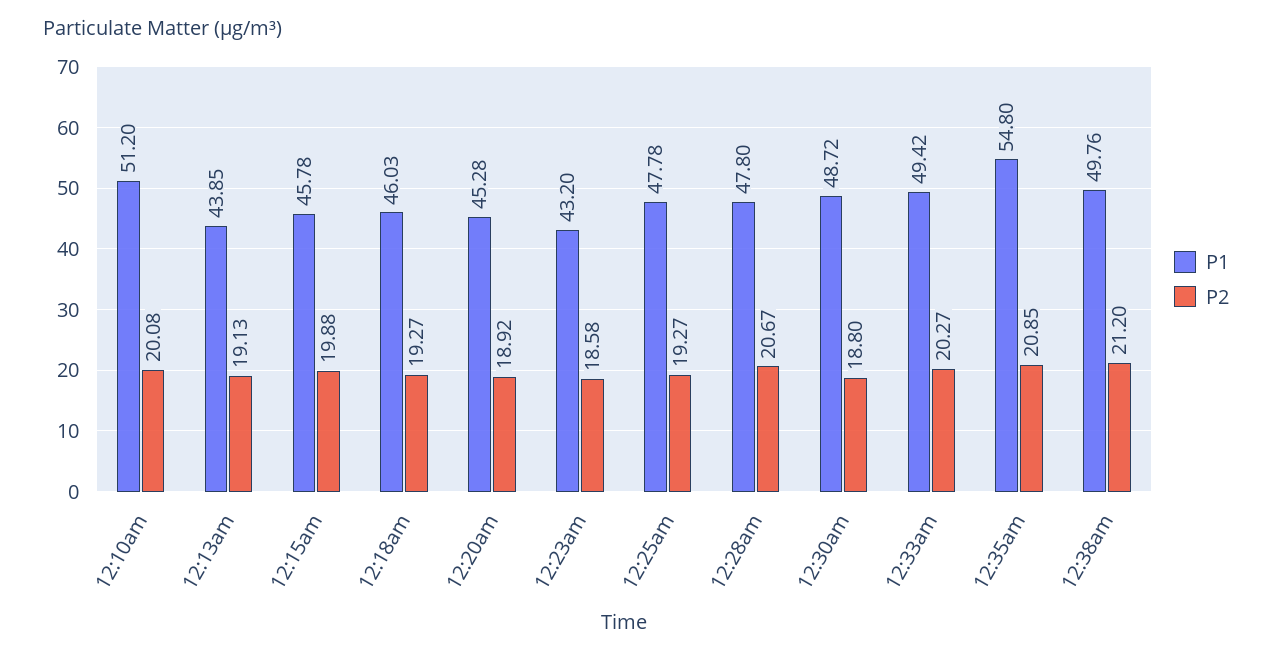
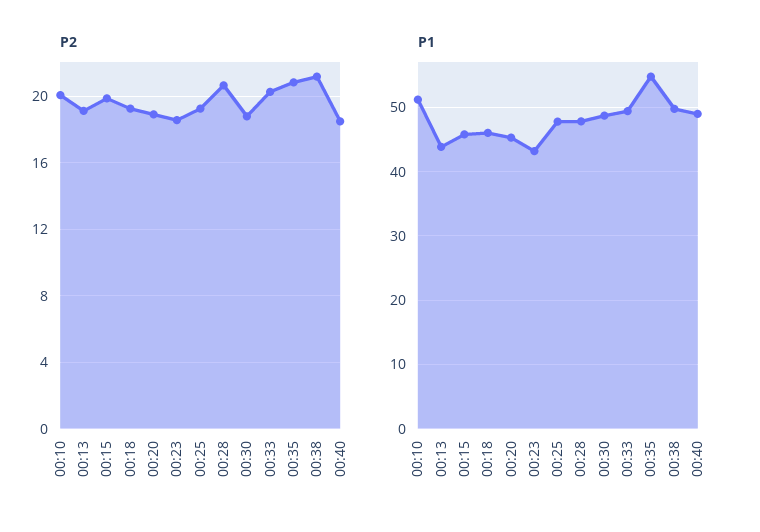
P2, 00:40: none -> 18.5
P1, 00:40: none -> 49

